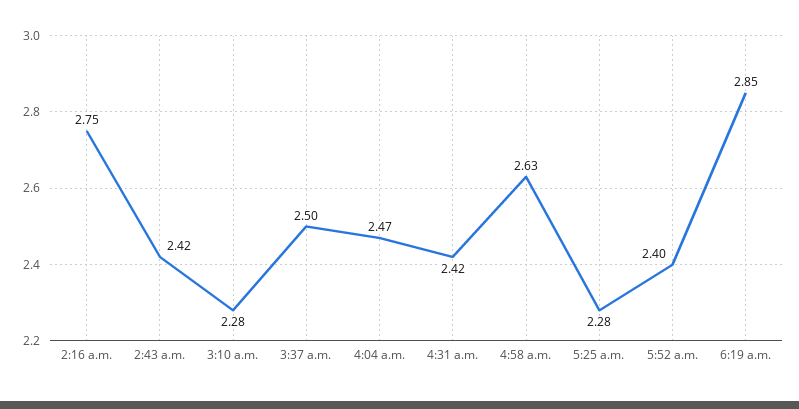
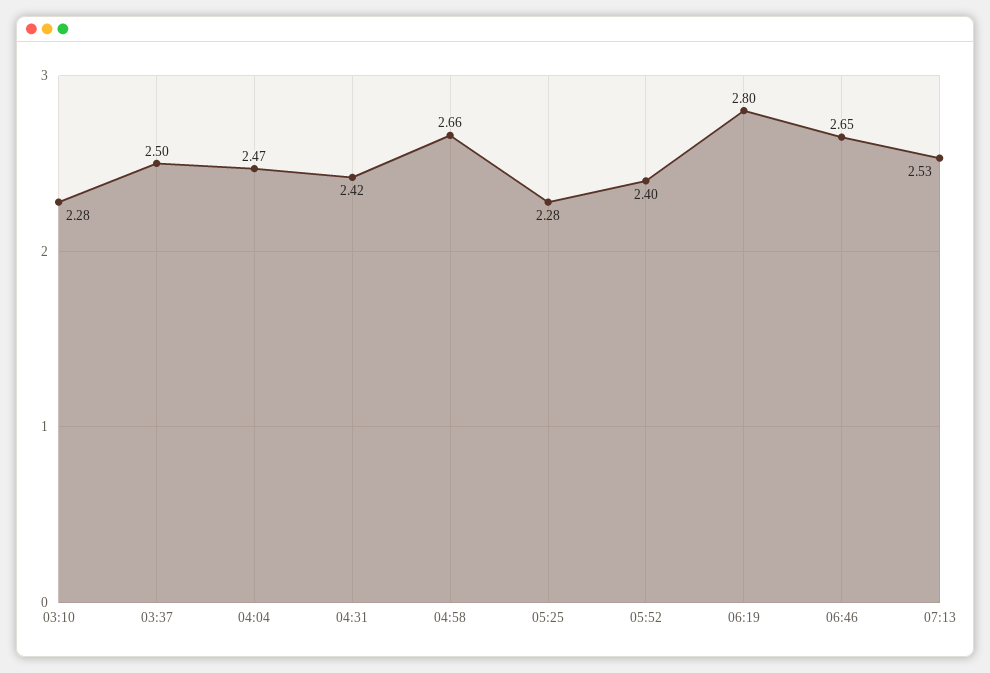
2:16 a.m.: 2.75 -> none
2:43 a.m.: 2.42 -> none
4:58 a.m.: 2.63 -> 2.66
6:19 a.m.: 2.85 -> 2.8
06:46: none -> 2.65
07:13: none -> 2.53

